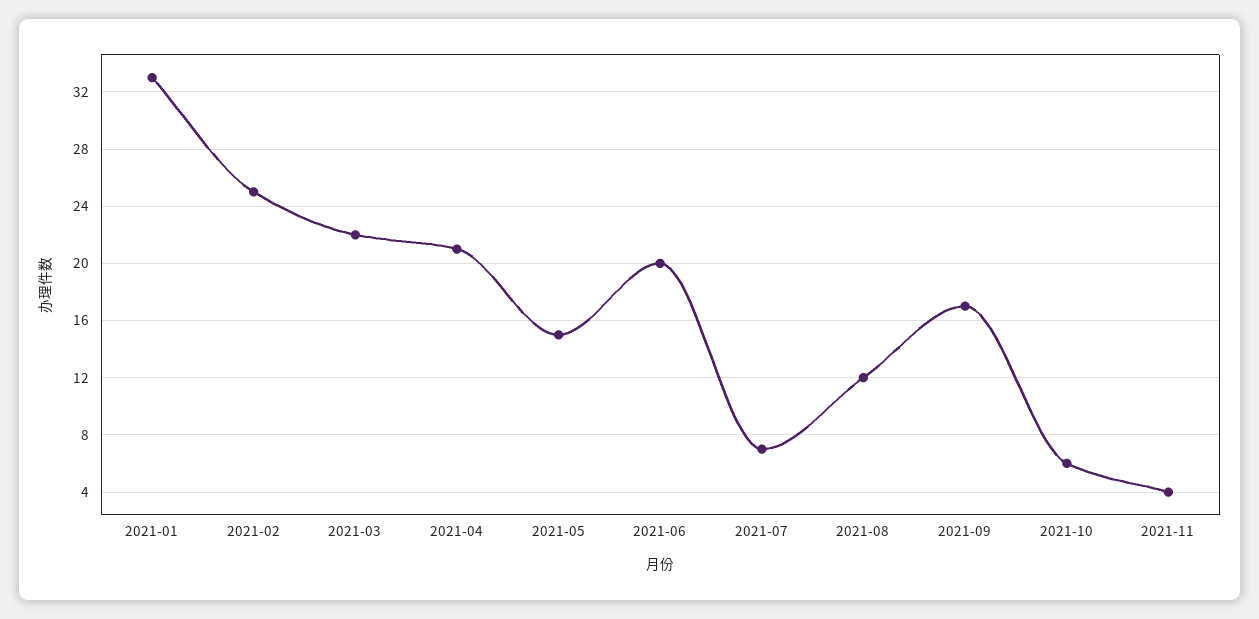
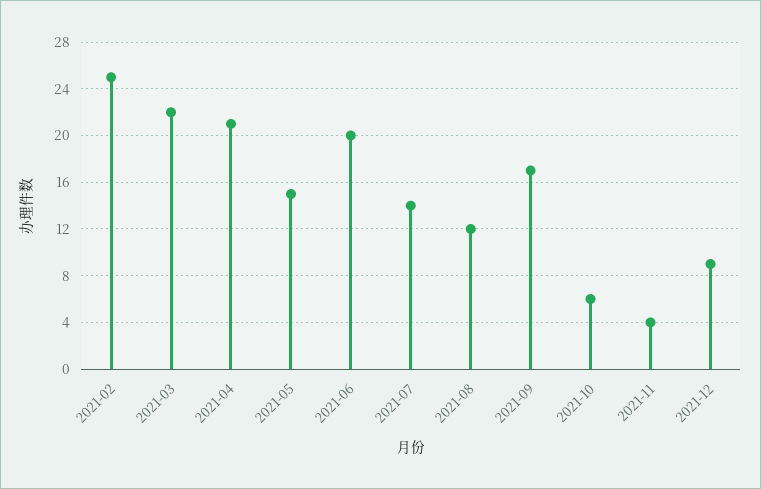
2021-01: 33 -> none
2021-07: 7 -> 14
2021-12: none -> 9

